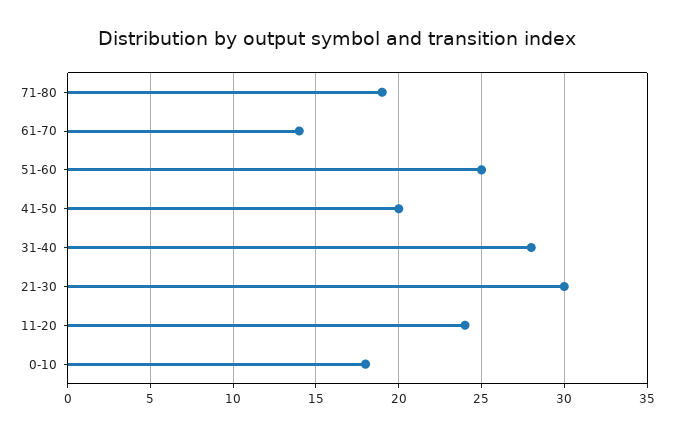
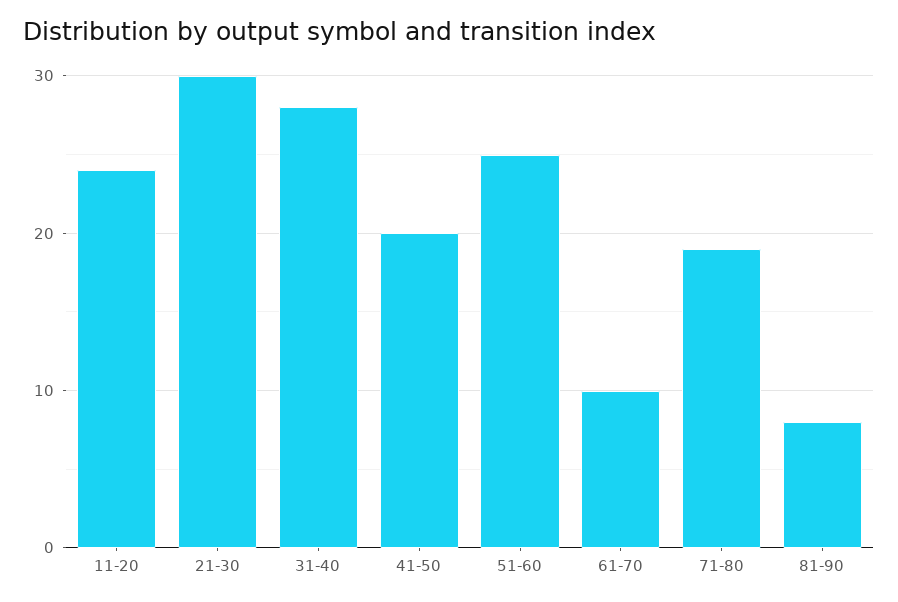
61-70: 14 -> 10
0-10: 18 -> none
81-90: none -> 8

